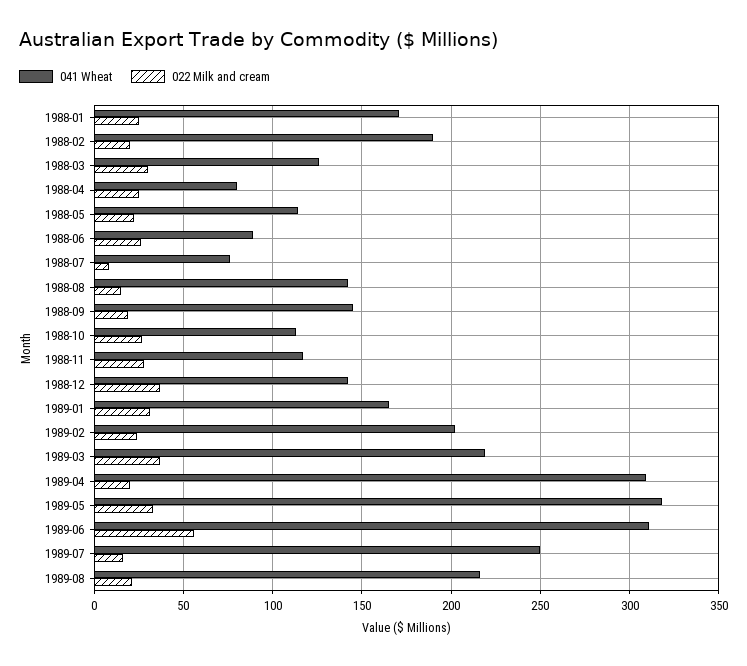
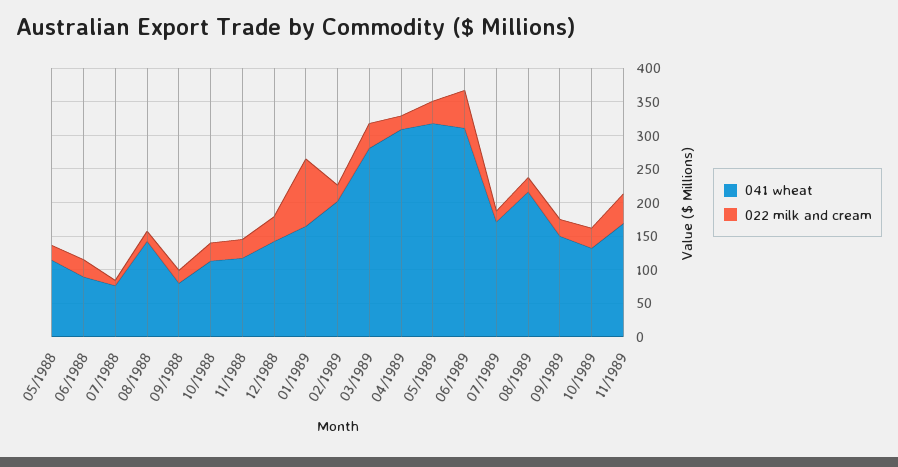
041 Wheat, 1988-01: 170 -> none
022 Milk and cream, 1988-01: 25 -> none
041 Wheat, 1988-02: 190 -> none
022 Milk and cream, 1988-02: 20 -> none
041 Wheat, 1988-03: 125 -> none
022 Milk and cream, 1988-03: 30 -> none
041 Wheat, 1988-04: 80 -> none
022 Milk and cream, 1988-04: 25 -> none
041 Wheat, 1988-09: 145 -> 75
022 Milk and cream, 1989-01: 30 -> 100
041 Wheat, 1989-03: 220 -> 275
041 Wheat, 1989-07: 250 -> 175
041 Wheat, 09/1989: none -> 150
022 Milk and cream, 09/1989: none -> 25
041 Wheat, 10/1989: none -> 125
022 Milk and cream, 10/1989: none -> 25
041 Wheat, 11/1989: none -> 175
022 Milk and cream, 11/1989: none -> 50

